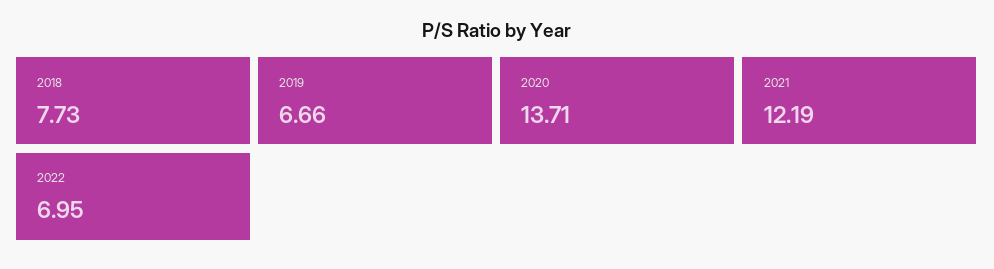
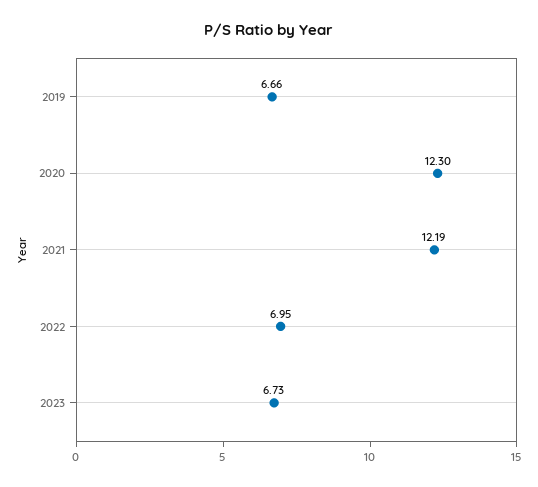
2018: 7.73 -> none
2020: 13.71 -> 12.3
2023: none -> 6.73

